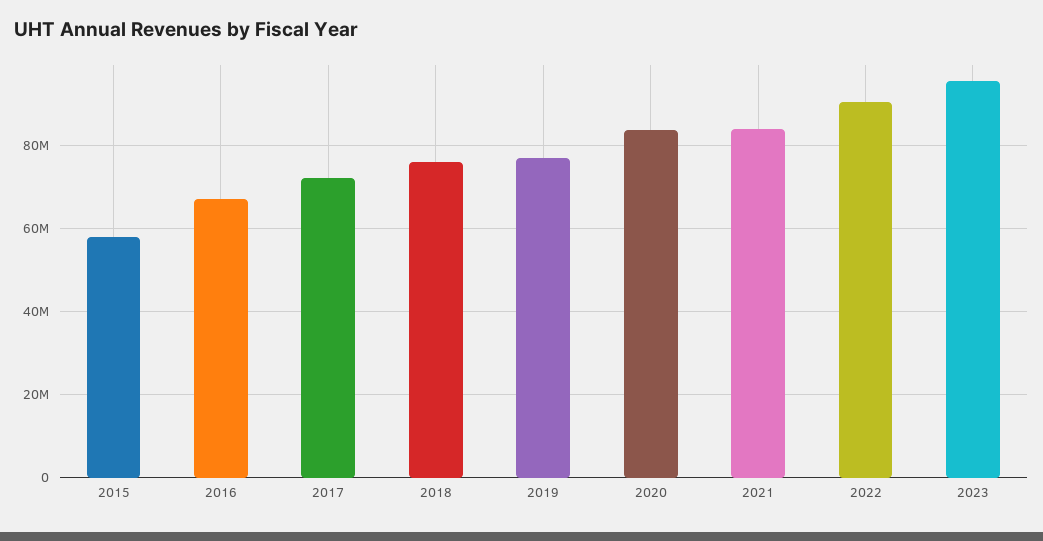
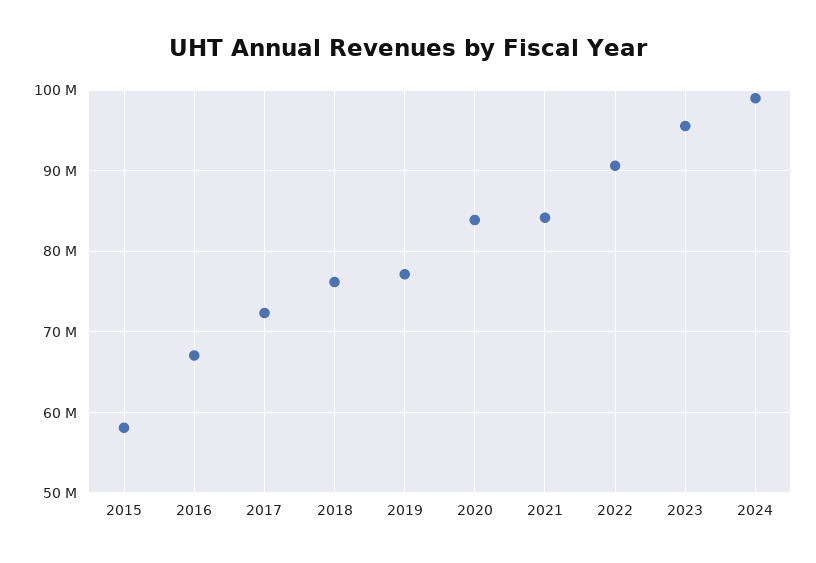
2024: none -> 99000000

